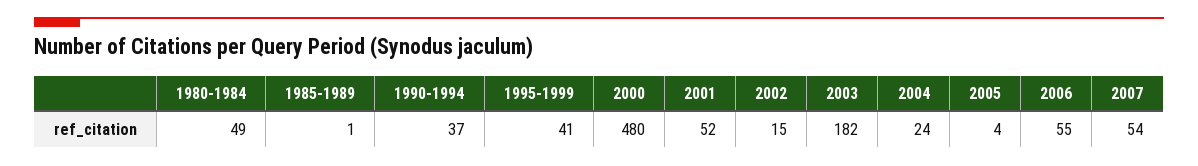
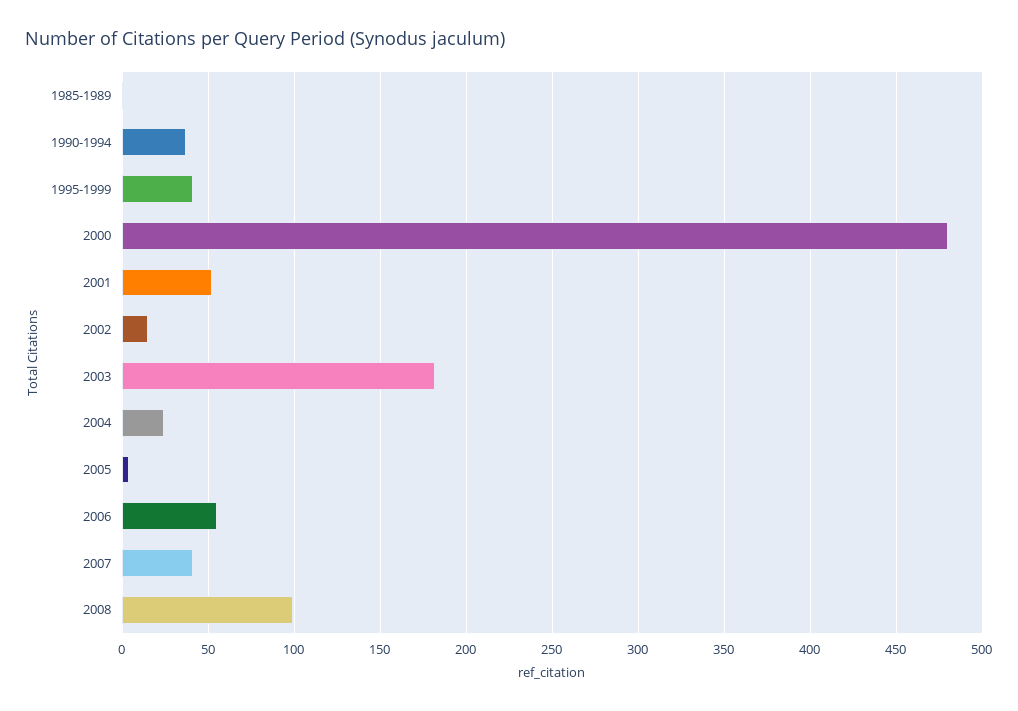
1980-1984: 49 -> none
2007: 54 -> 40
2008: none -> 100

